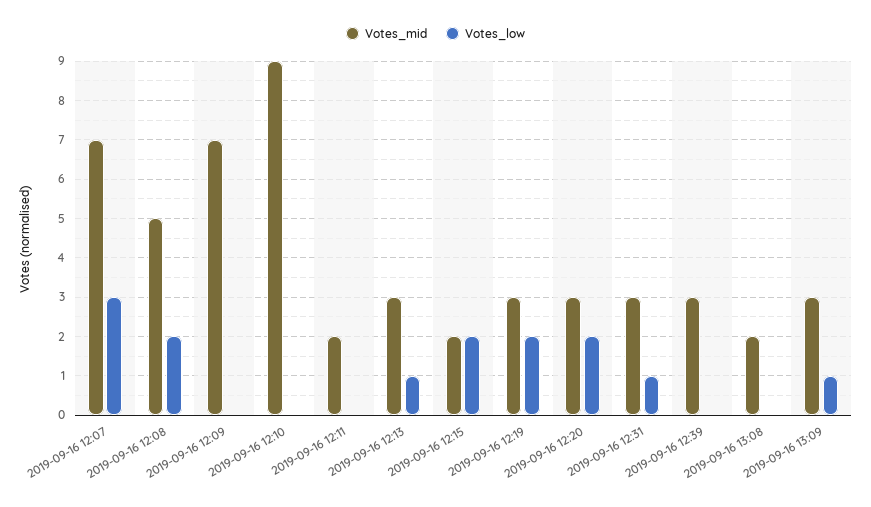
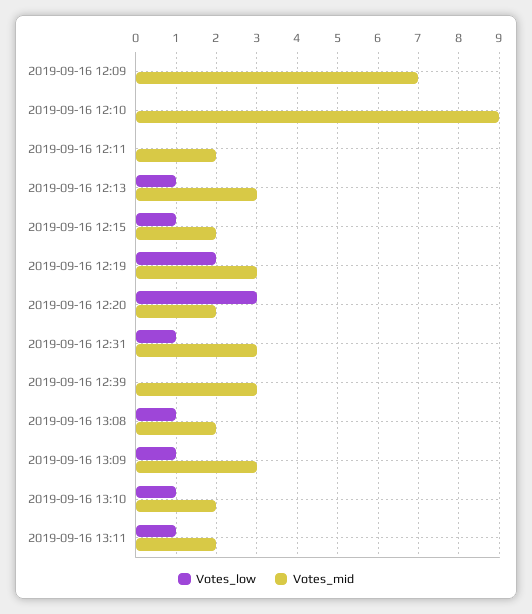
Votes_mid, 2019-09-16 12:07: 7 -> none
Votes_low, 2019-09-16 12:07: 3 -> none
Votes_mid, 2019-09-16 12:08: 5 -> none
Votes_low, 2019-09-16 12:08: 2 -> none
Votes_low, 2019-09-16 12:15: 2 -> 1
Votes_mid, 2019-09-16 12:20: 3 -> 2
Votes_low, 2019-09-16 12:20: 2 -> 3
Votes_low, 2019-09-16 13:08: 0 -> 1
Votes_low, 2019-09-16 13:10: none -> 1
Votes_mid, 2019-09-16 13:10: none -> 2
Votes_low, 2019-09-16 13:11: none -> 1
Votes_mid, 2019-09-16 13:11: none -> 2

